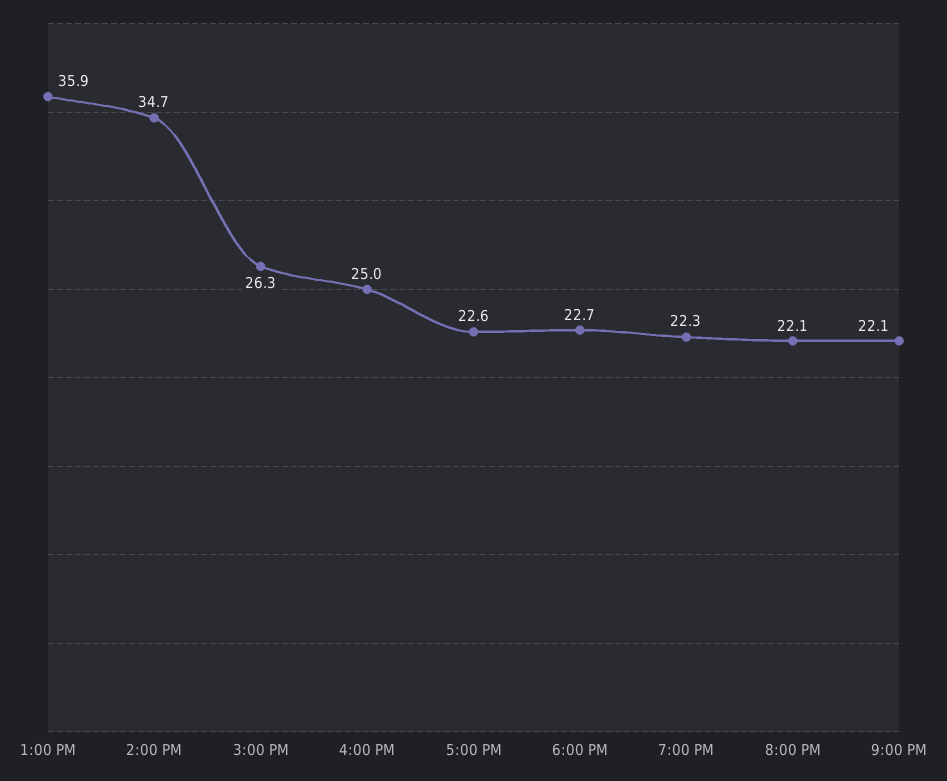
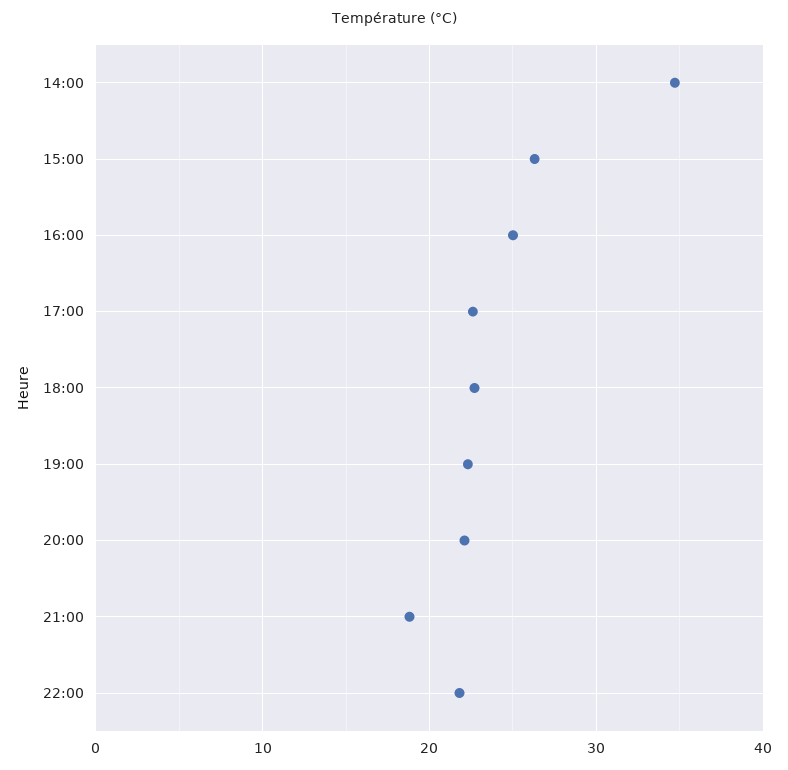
1:00 PM: 35.9 -> none
9:00 PM: 22.1 -> 19
22:00: none -> 22

